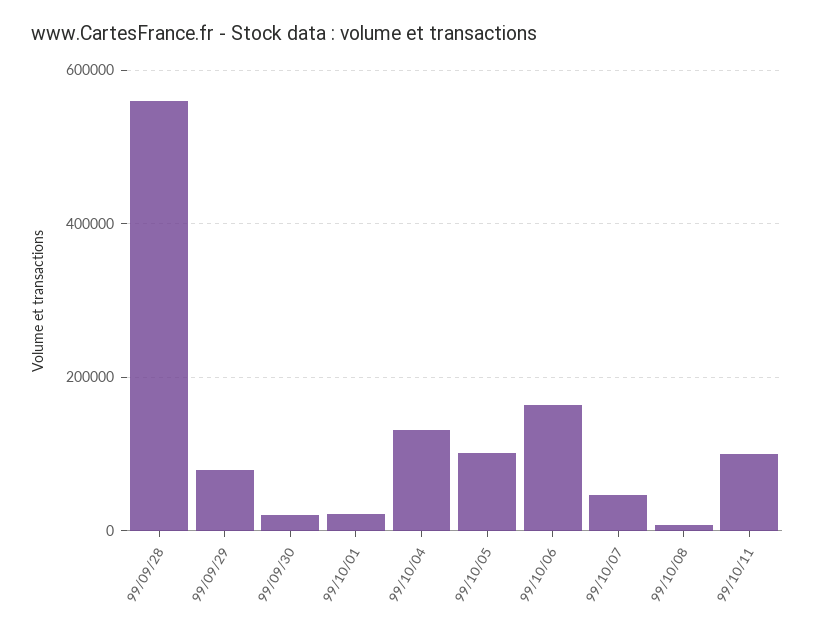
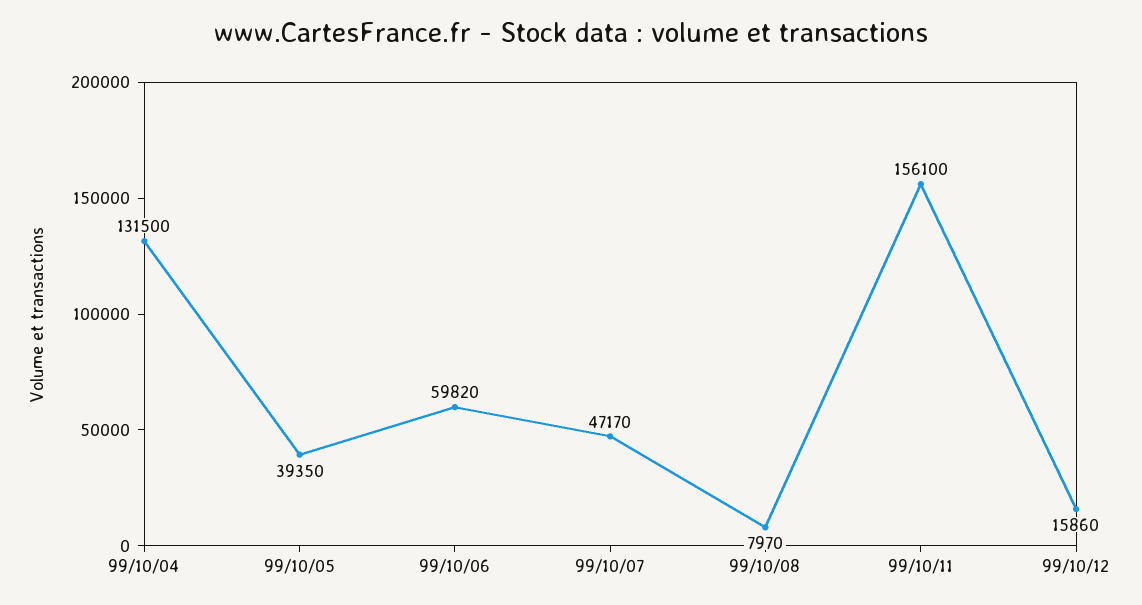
99/09/28: 560000 -> none
99/09/29: 80000 -> none
99/09/30: 20000 -> none
99/10/01: 20000 -> none
99/10/05: 100000 -> 39350
99/10/06: 160000 -> 59820
99/10/11: 100000 -> 156100
99/10/12: none -> 15860

